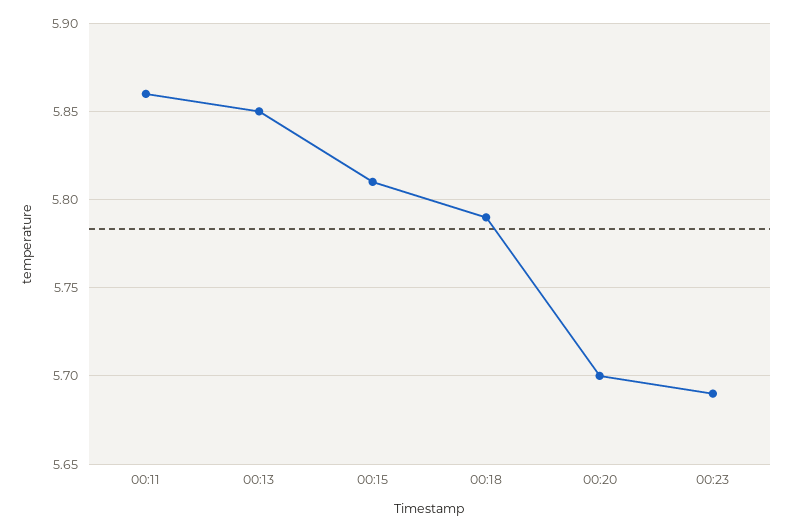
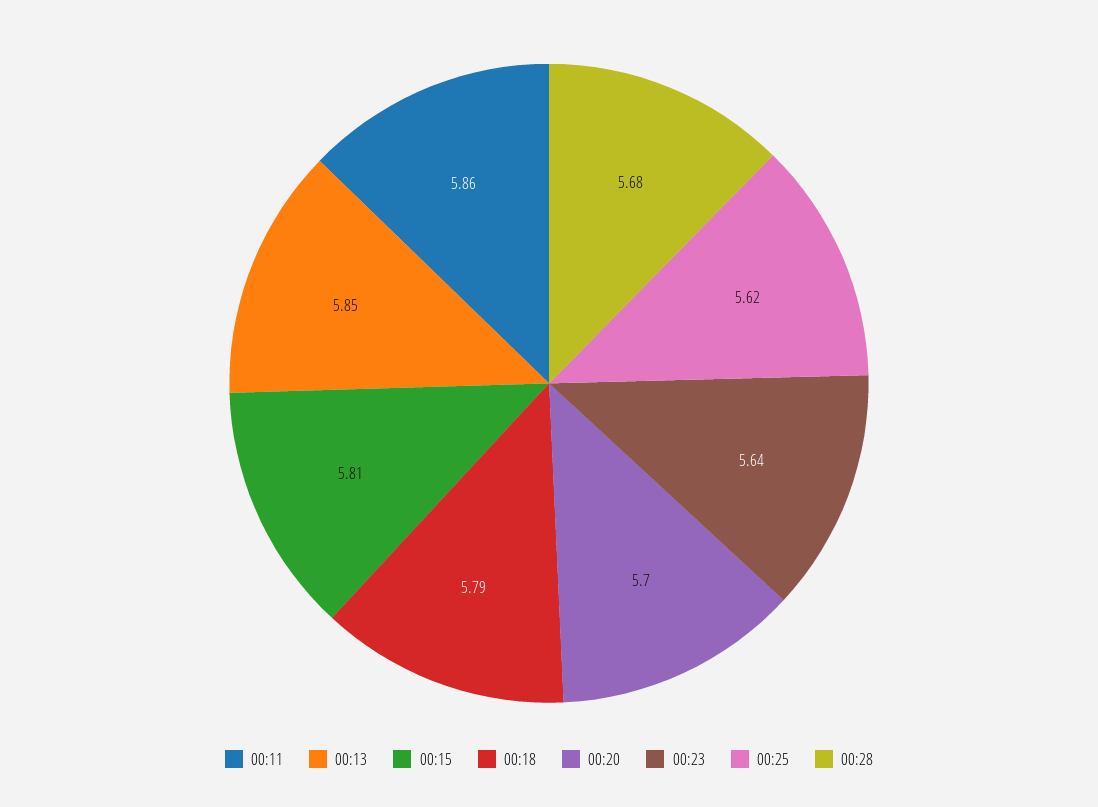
00:23: 5.69 -> 5.64
00:25: none -> 5.62
00:28: none -> 5.68

